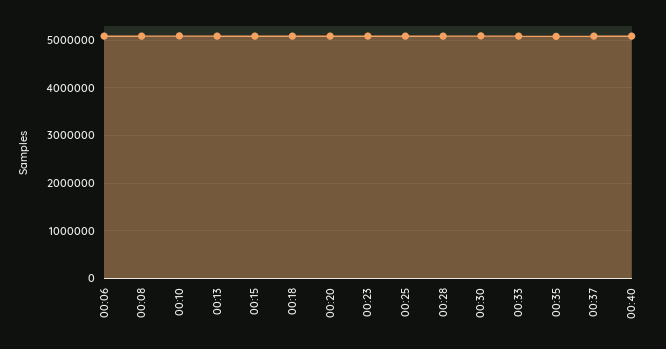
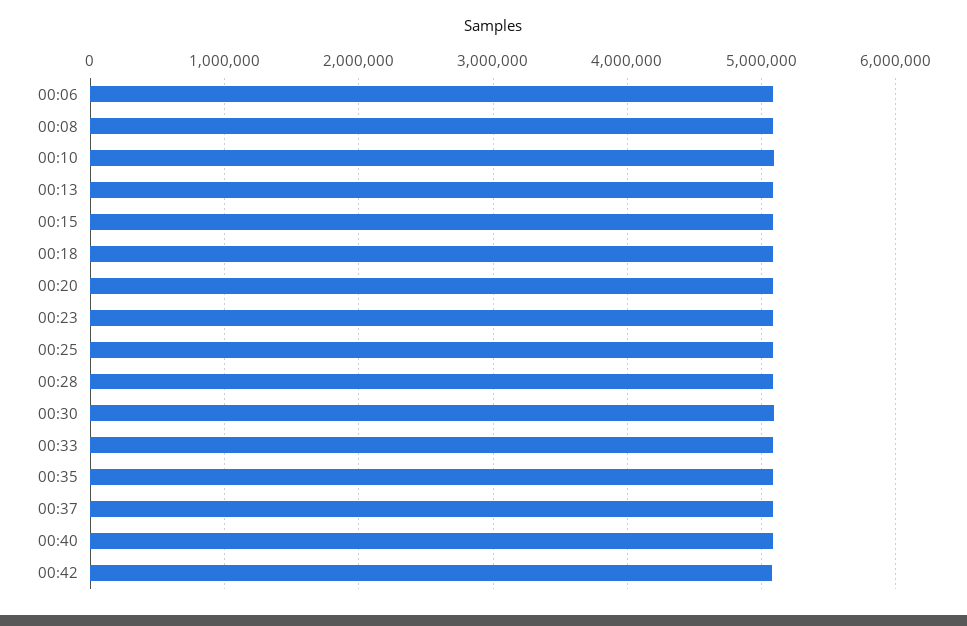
00:42: none -> 5100000

